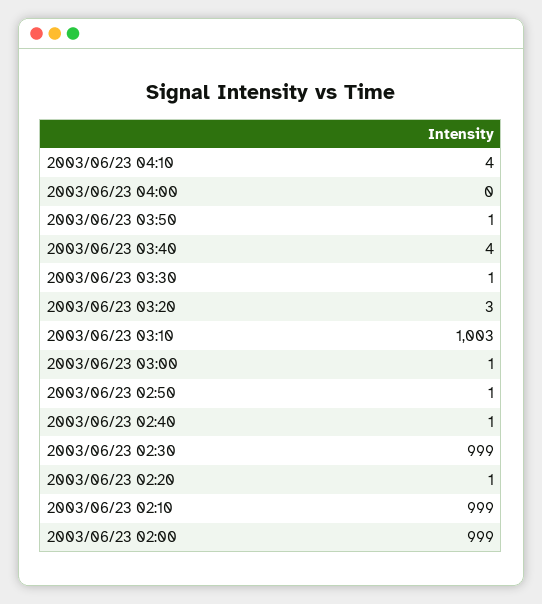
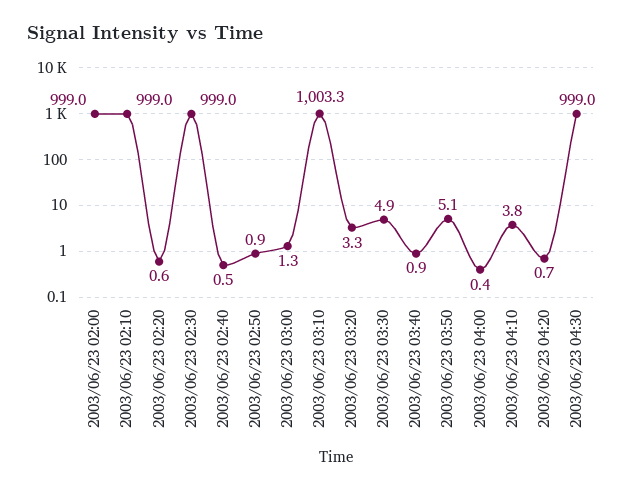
2003/06/23 03:50: 1 -> 5.1
2003/06/23 03:40: 4 -> 0.9
2003/06/23 03:30: 1 -> 4.9
2003/06/23 04:20: none -> 0.7
2003/06/23 04:30: none -> 999

